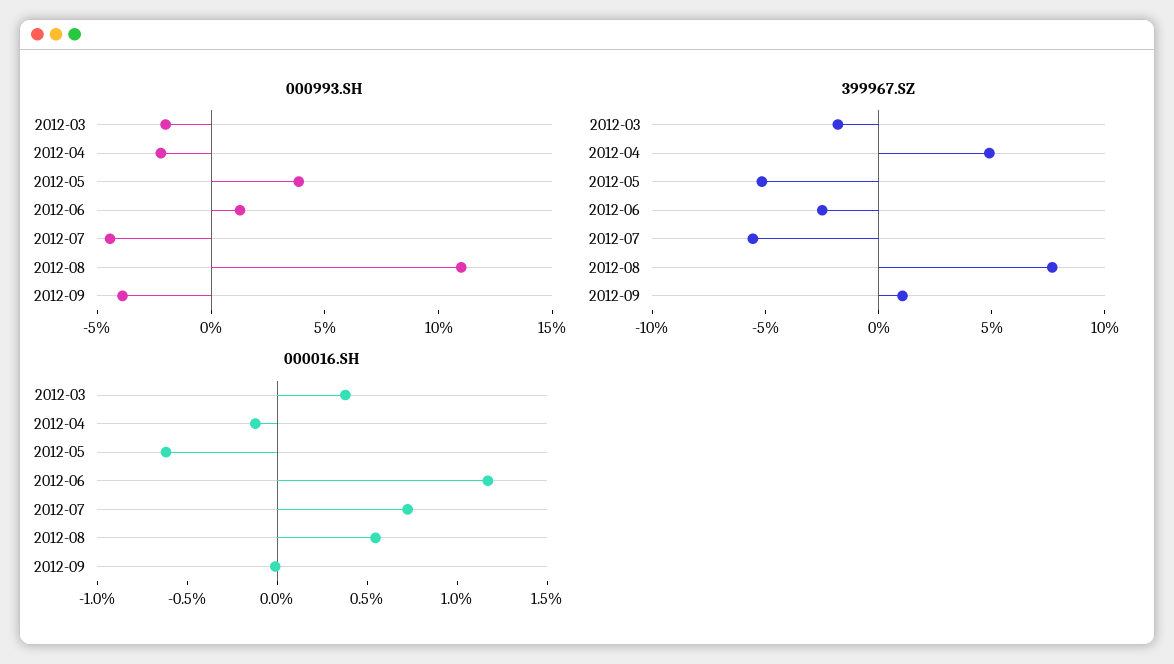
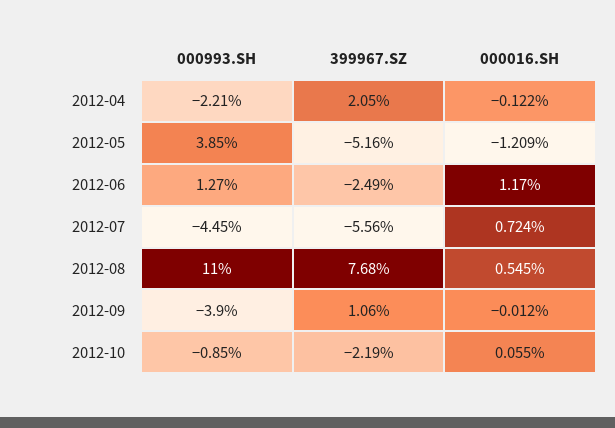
000993.SH, 2012-03: -2 -> none
399967.SZ, 2012-03: -2 -> none
399967.SZ, 2012-04: 5 -> 2.05
000016.SH, 2012-03: 0.4 -> none
000016.SH, 2012-05: -0.6 -> -1.209
000993.SH, 2012-10: none -> -0.85
399967.SZ, 2012-10: none -> -2.19
000016.SH, 2012-10: none -> 0.055

